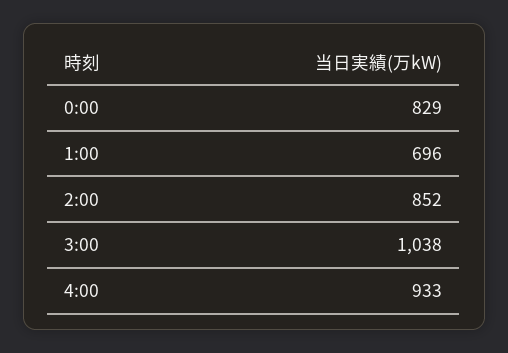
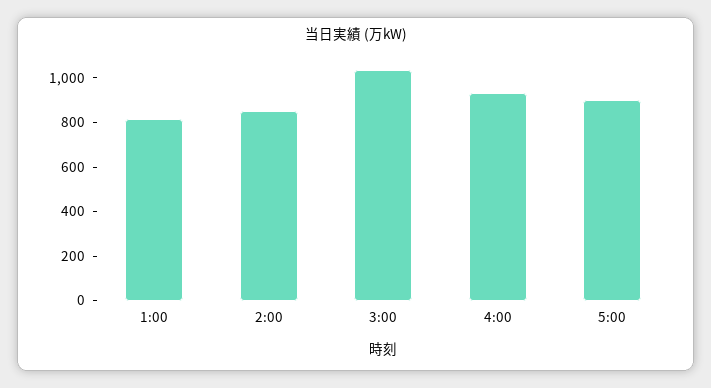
0:00: 829 -> none
1:00: 696 -> 800
5:00: none -> 900

